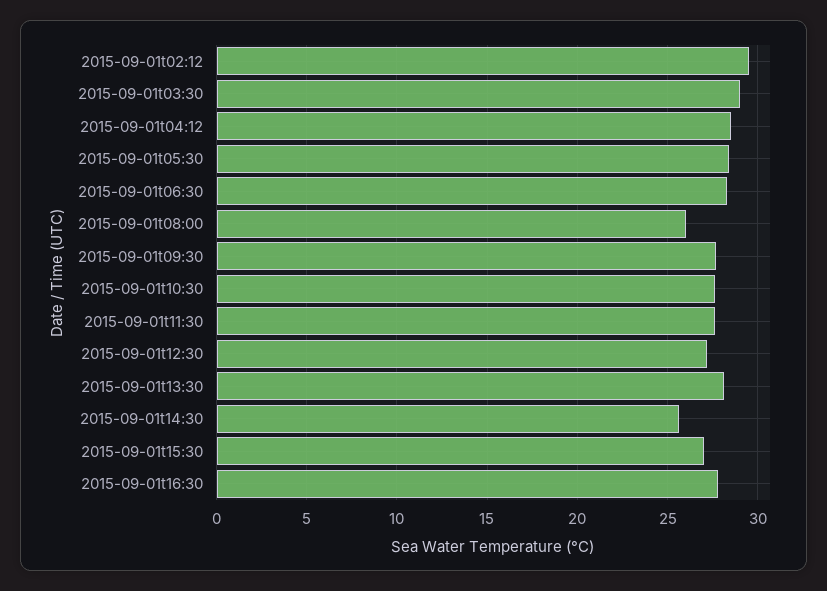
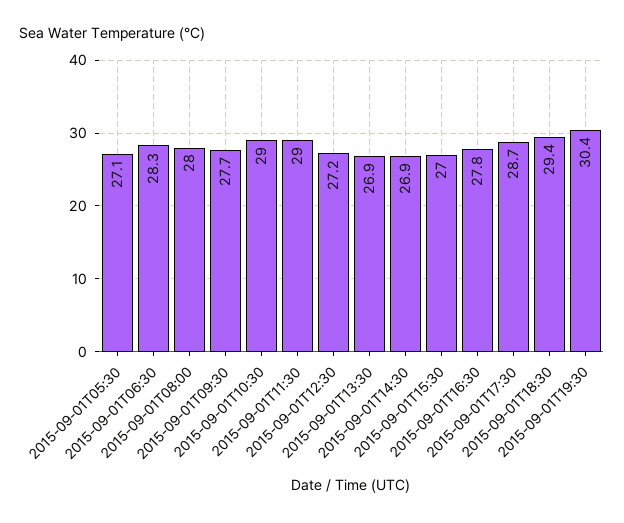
2015-09-01t02:12: 29.5 -> none
2015-09-01t03:30: 29 -> none
2015-09-01t04:12: 28.5 -> none
2015-09-01t05:30: 28.5 -> 27.1
2015-09-01t08:00: 26 -> 28
2015-09-01t10:30: 27.5 -> 29
2015-09-01t11:30: 27.5 -> 29
2015-09-01t13:30: 28 -> 26.9
2015-09-01t14:30: 25.5 -> 26.9
2015-09-01T17:30: none -> 28.7
2015-09-01T18:30: none -> 29.4
2015-09-01T19:30: none -> 30.4

